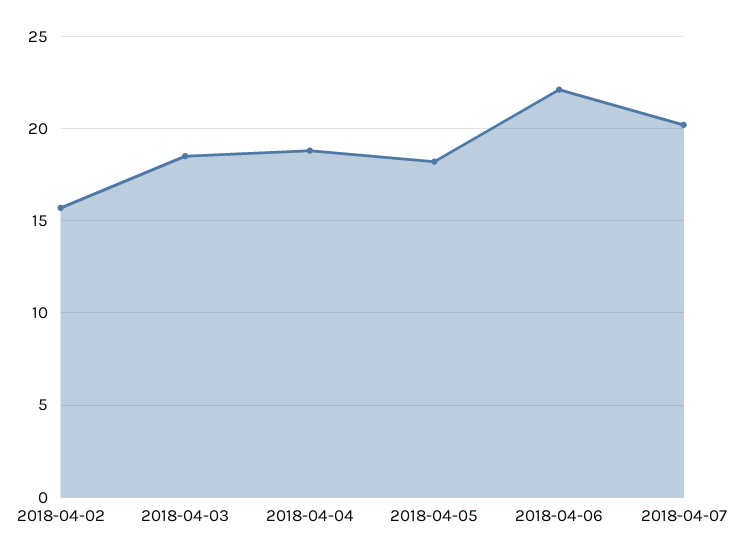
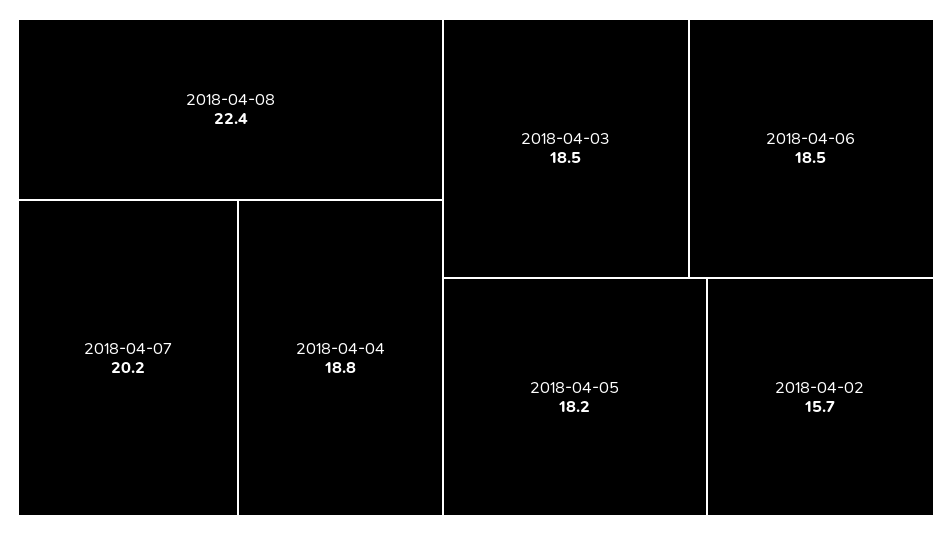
2018-04-06: 22 -> 18.5
2018-04-08: none -> 22.4

